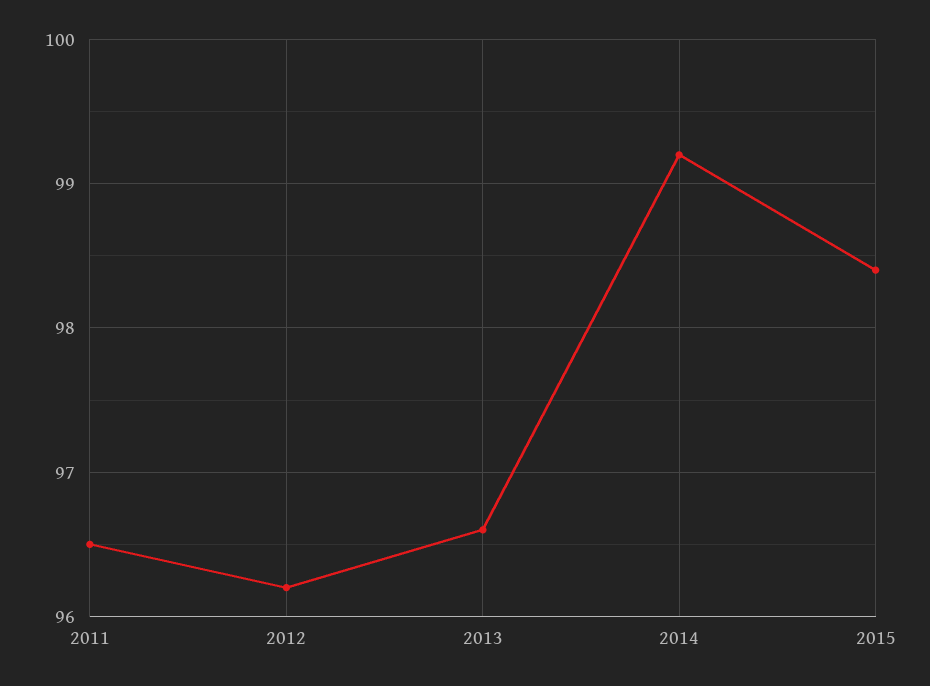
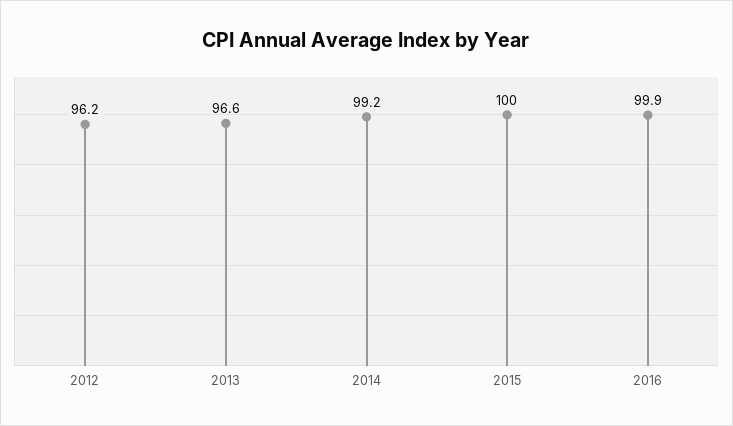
2011: 96.5 -> none
2015: 98.4 -> 100
2016: none -> 99.9

